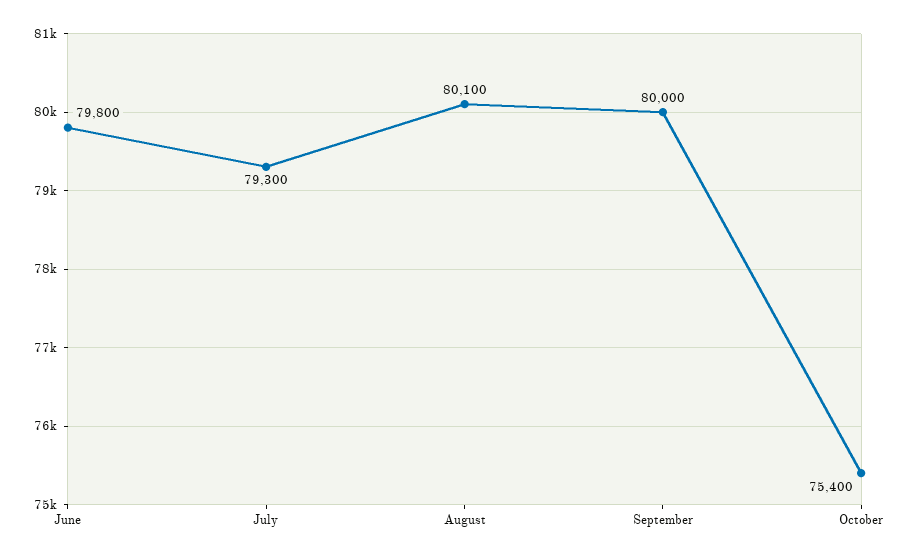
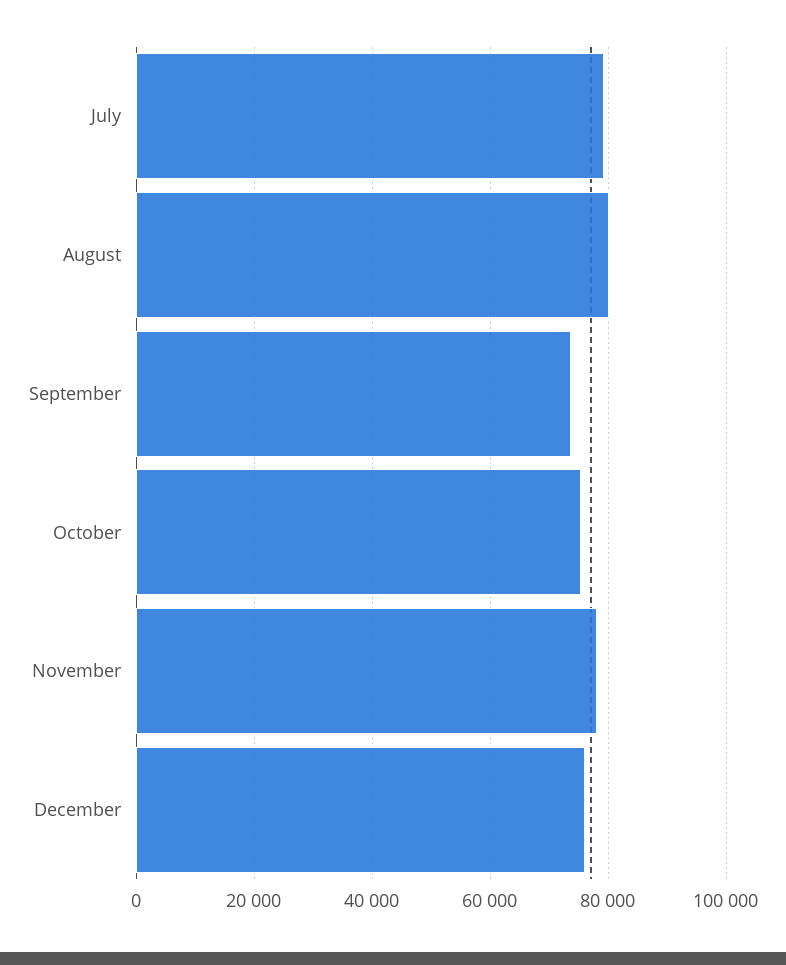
June: 79800 -> none
September: 80000 -> 74000
November: none -> 78000
December: none -> 76000

